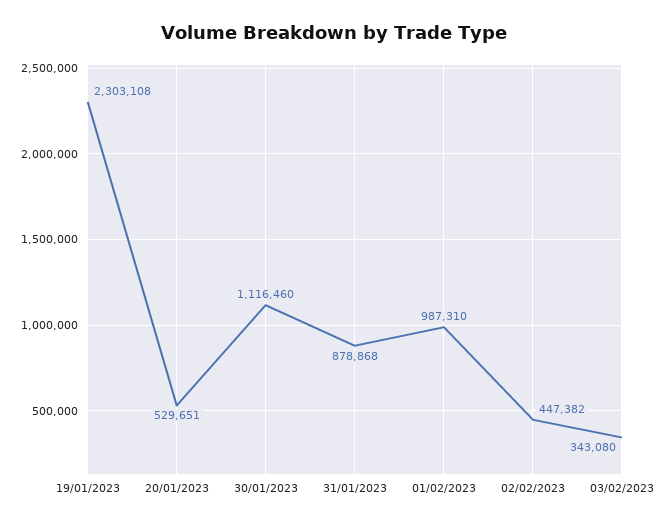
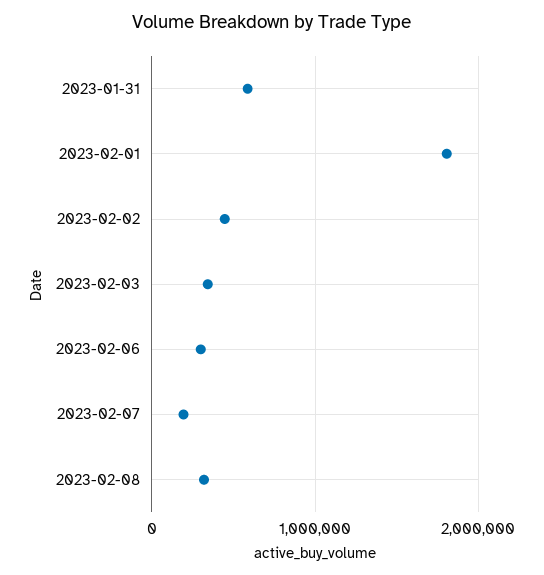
19/01/2023: 2303108 -> none
20/01/2023: 529651 -> none
30/01/2023: 1116460 -> none
31/01/2023: 878868 -> 600000
01/02/2023: 987310 -> 1800000
2023-02-06: none -> 300000
2023-02-07: none -> 200000
2023-02-08: none -> 300000

